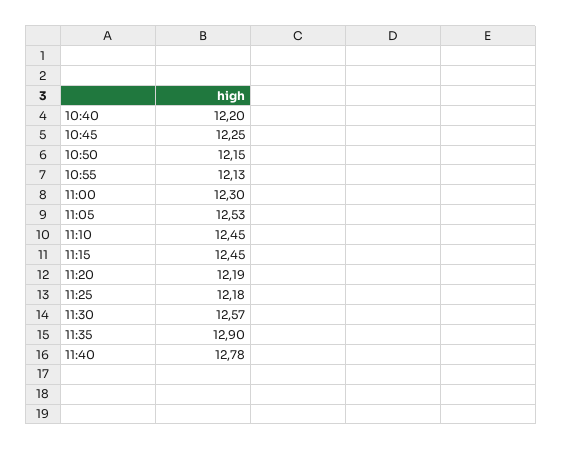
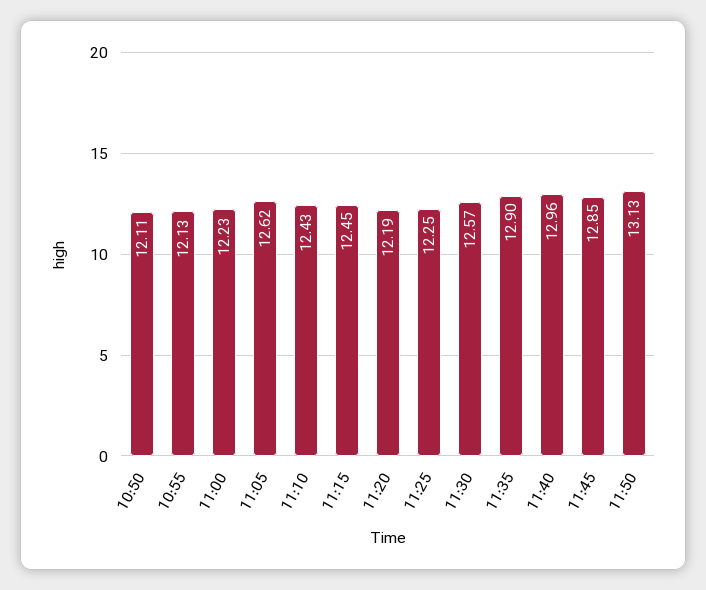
10:40: 12.2 -> none
10:45: 12.25 -> none
10:50: 12.15 -> 12.11
11:00: 12.3 -> 12.23
11:05: 12.53 -> 12.62
11:10: 12.45 -> 12.43
11:25: 12.18 -> 12.25
11:40: 12.78 -> 12.96
11:45: none -> 12.85
11:50: none -> 13.13

